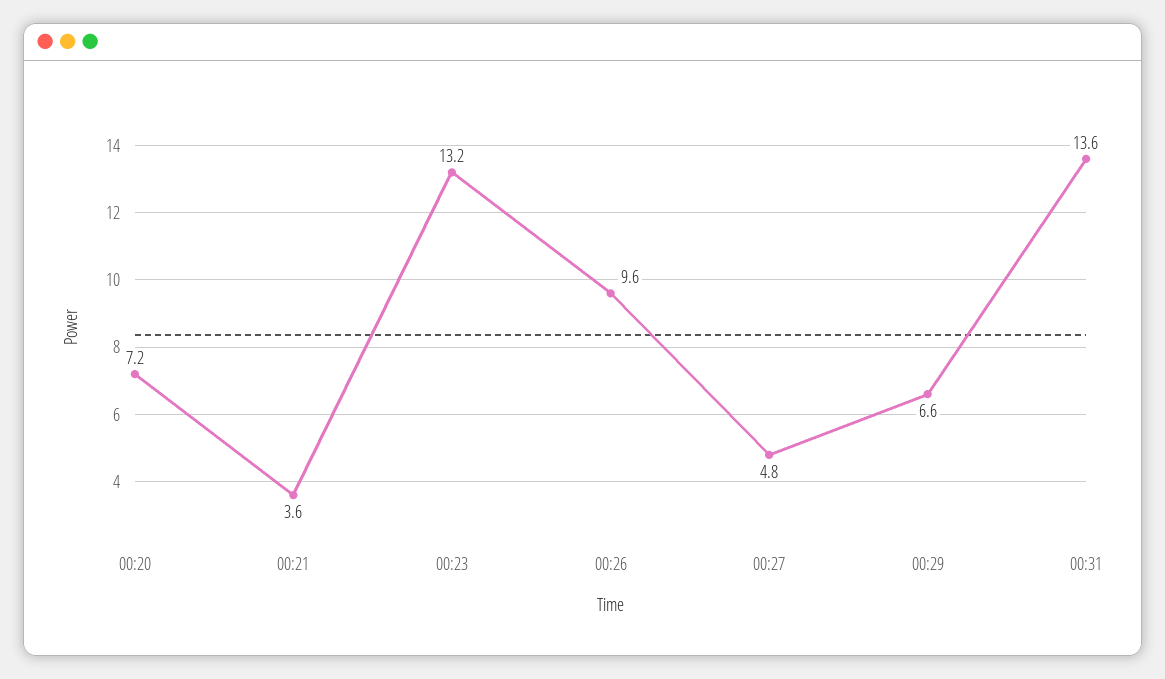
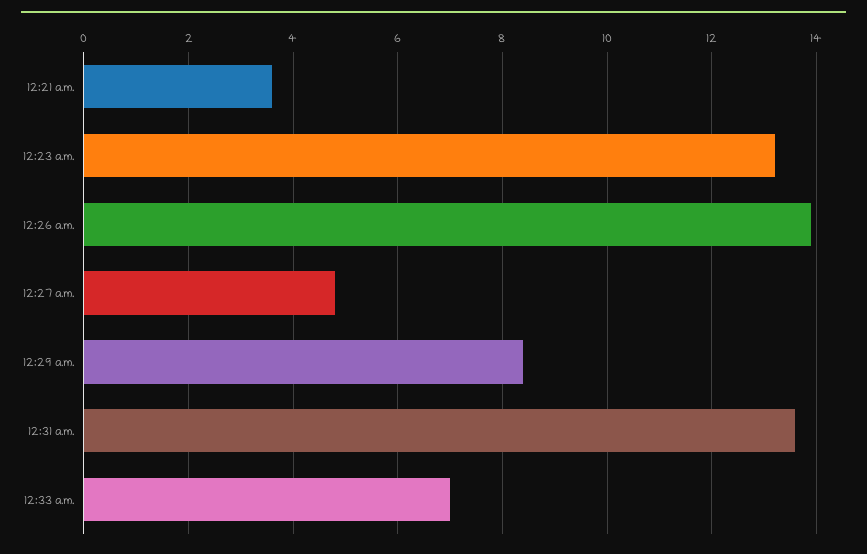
00:20: 7.2 -> none
00:26: 9.6 -> 14
00:29: 6.6 -> 8.5
12:33 a.m.: none -> 7

